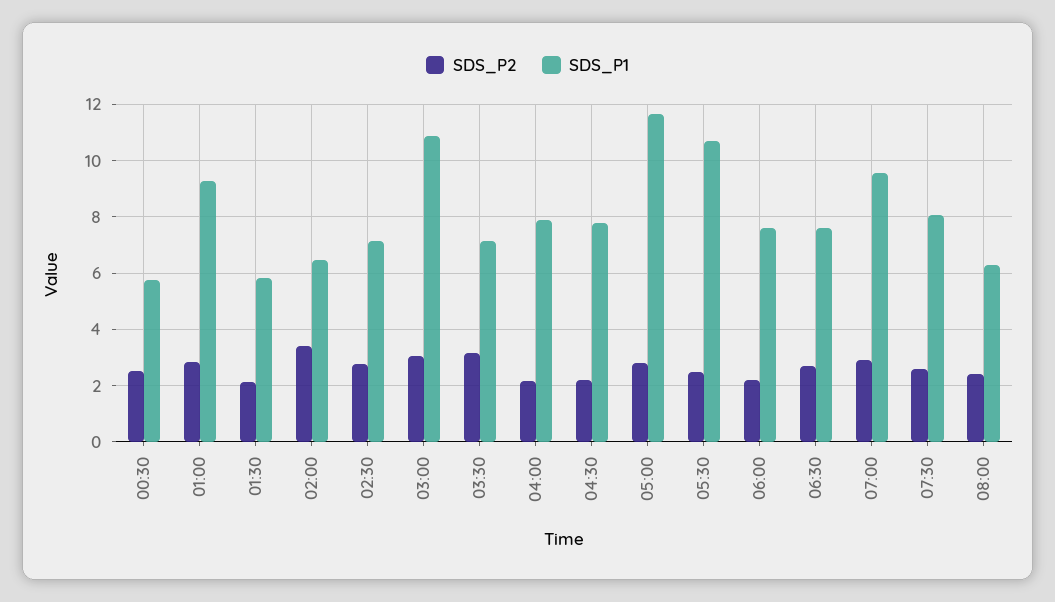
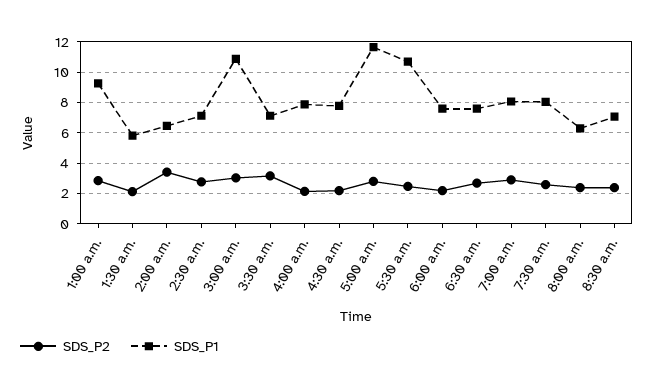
SDS_P2, 00:30: 2.5 -> none
SDS_P1, 00:30: 5.75 -> none
SDS_P1, 07:00: 9.5 -> 8
SDS_P2, 8:30 a.m.: none -> 2.5
SDS_P1, 8:30 a.m.: none -> 7

